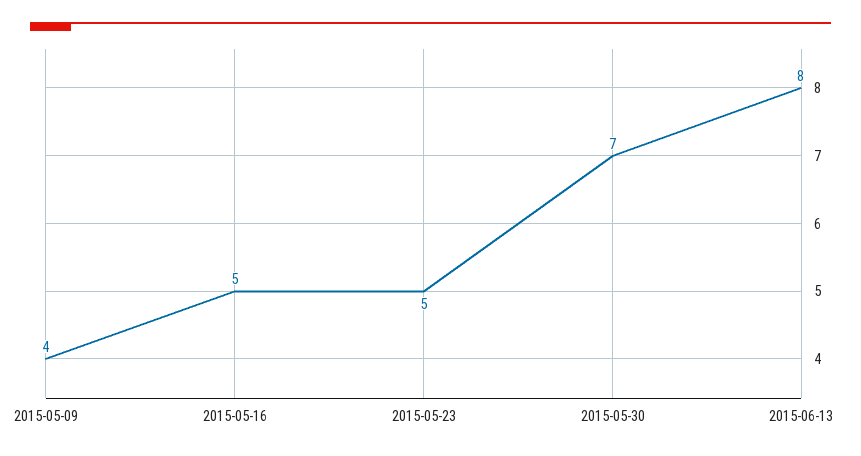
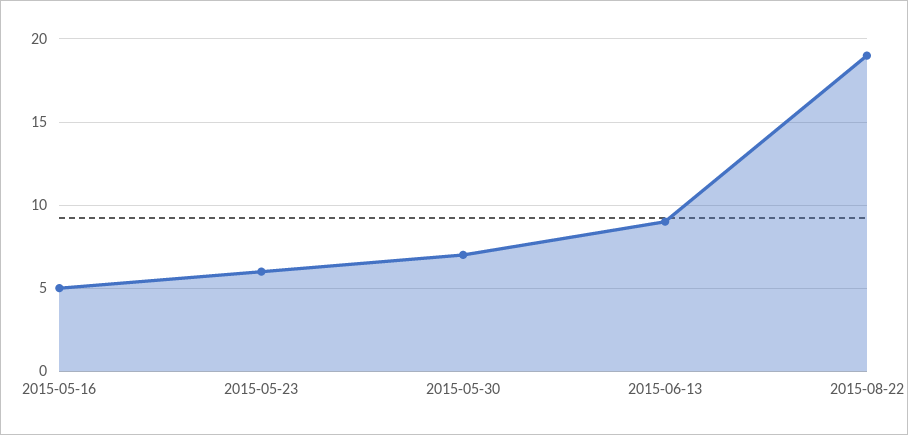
2015-05-09: 4 -> none
2015-05-23: 5 -> 6
2015-06-13: 8 -> 9
2015-08-22: none -> 19

